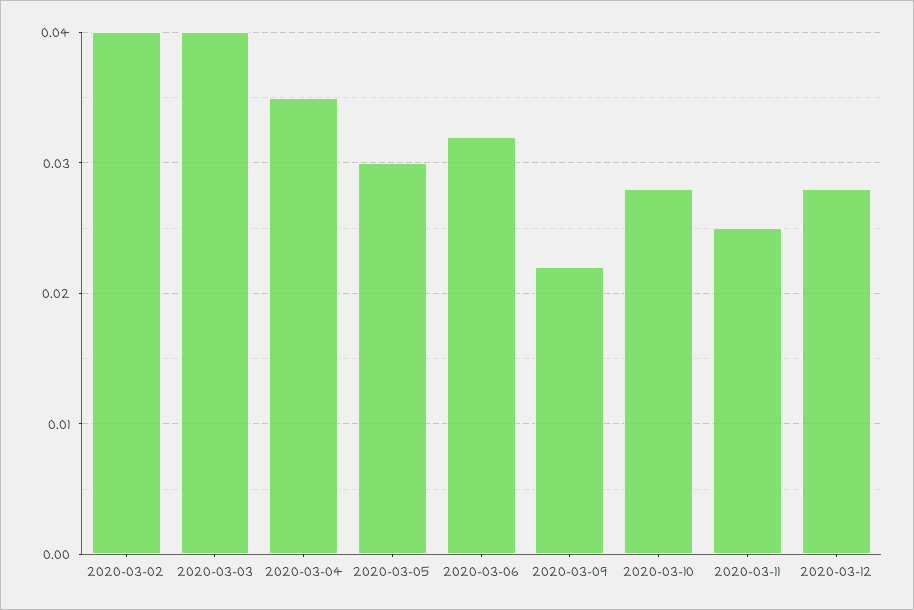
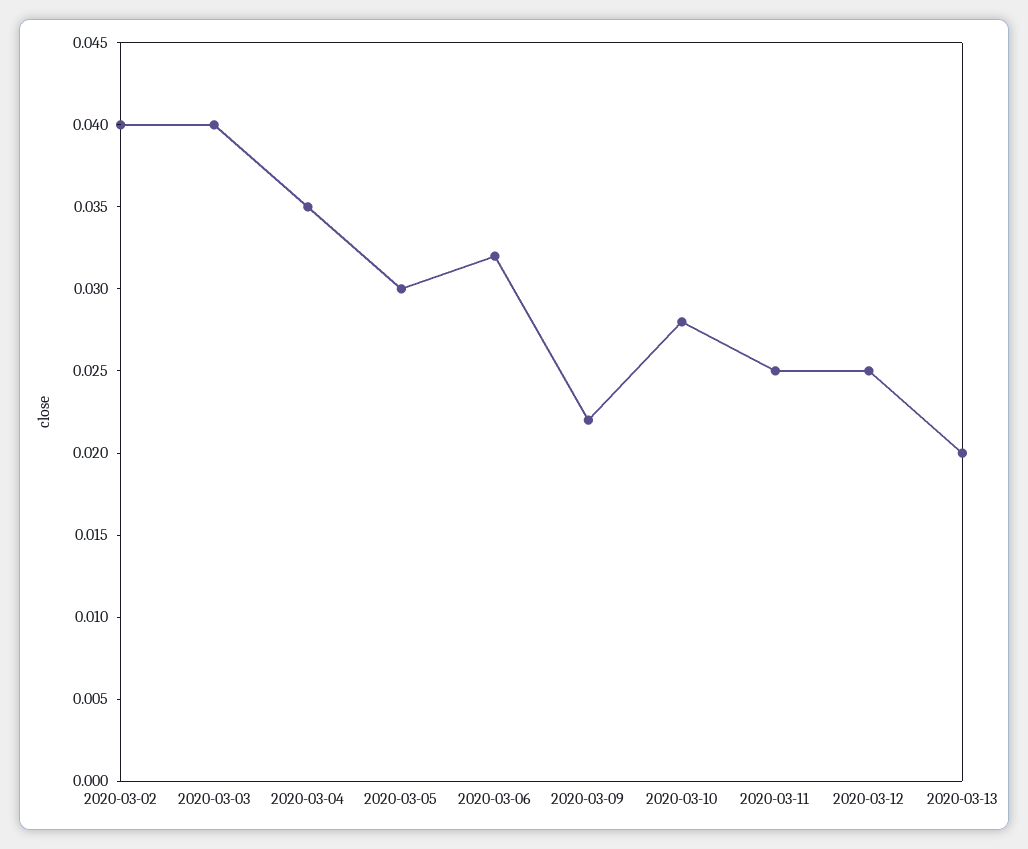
2020-03-12: 0.028 -> 0.025
2020-03-13: none -> 0.02

